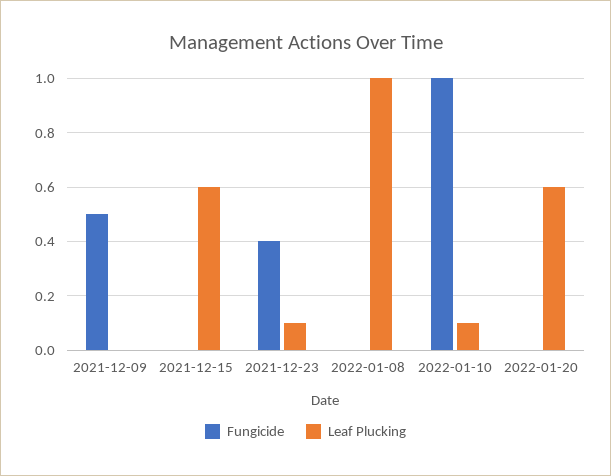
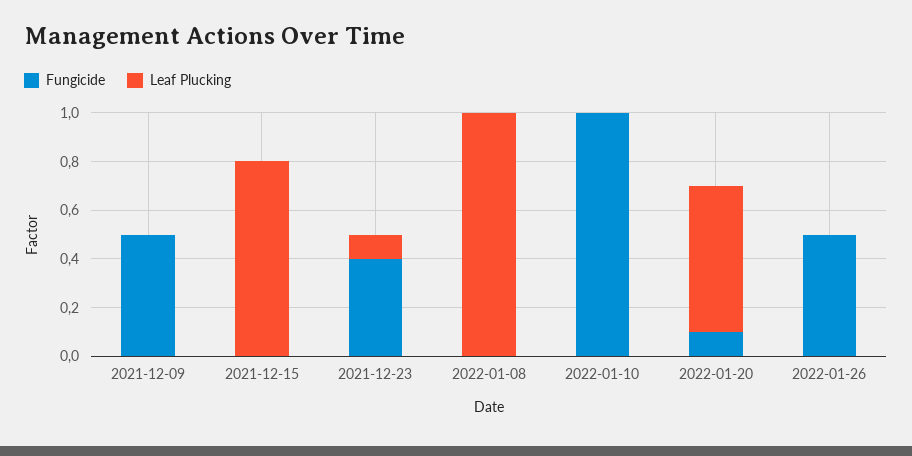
Leaf Plucking, 2021-12-15: 0.6 -> 0.8
Leaf Plucking, 2022-01-10: 0.1 -> 0
Fungicide, 2022-01-20: 0 -> 0.1
Fungicide, 2022-01-26: none -> 0.5
Leaf Plucking, 2022-01-26: none -> 0

